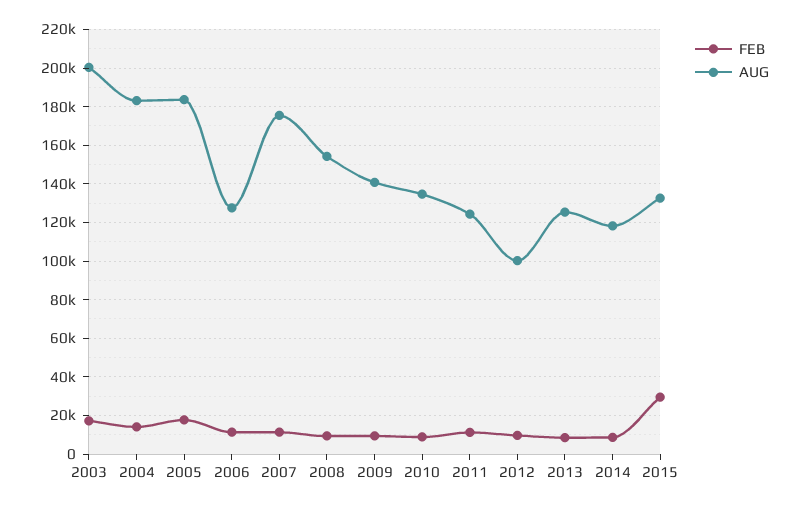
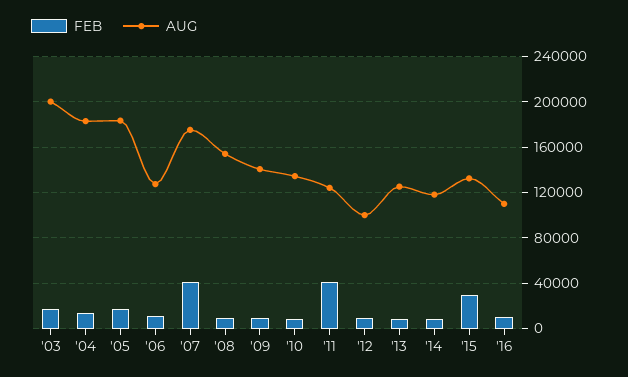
FEB, 2007: 10000 -> 40000
FEB, 2011: 10000 -> 40000
FEB, '16: none -> 10000
AUG, '16: none -> 110000

